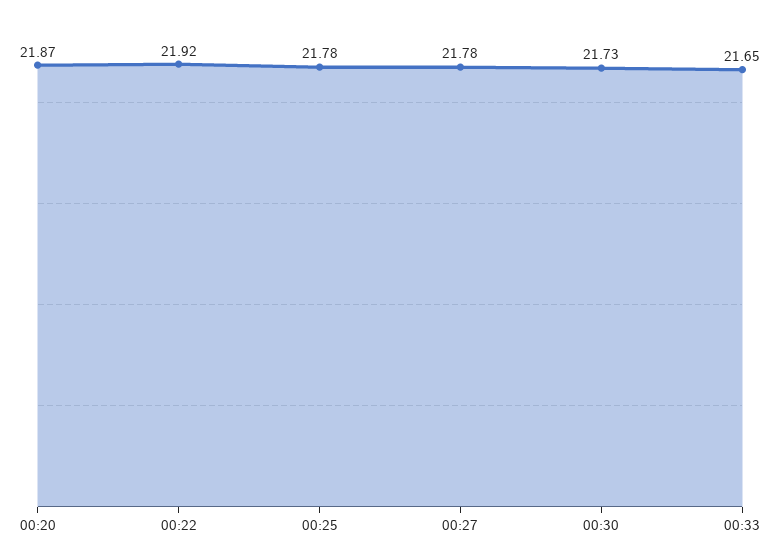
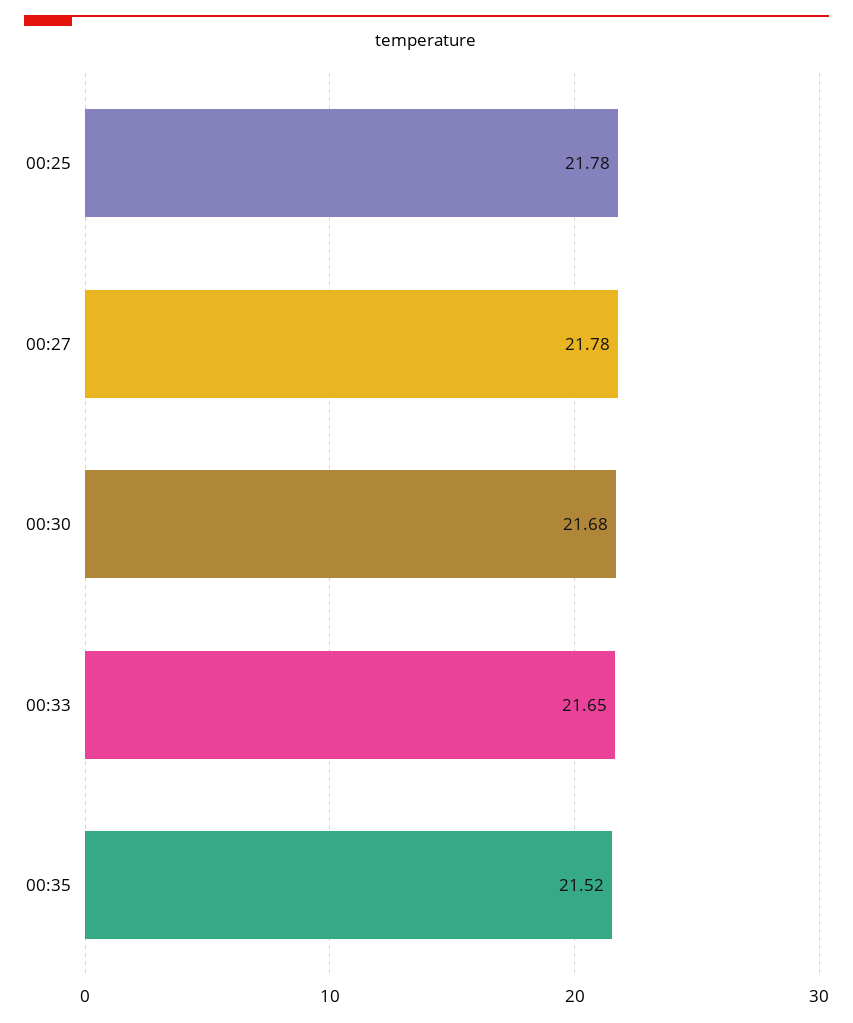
00:20: 21.87 -> none
00:22: 21.92 -> none
00:30: 21.73 -> 21.68
00:35: none -> 21.52

